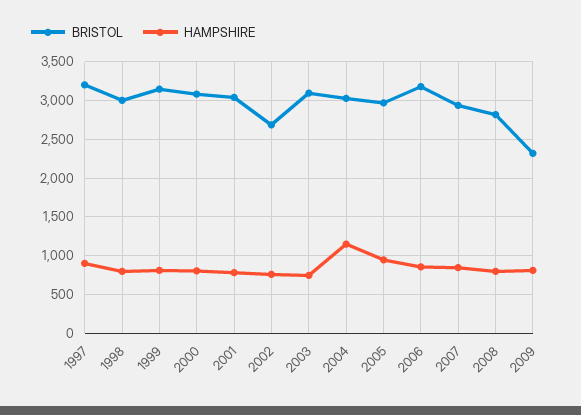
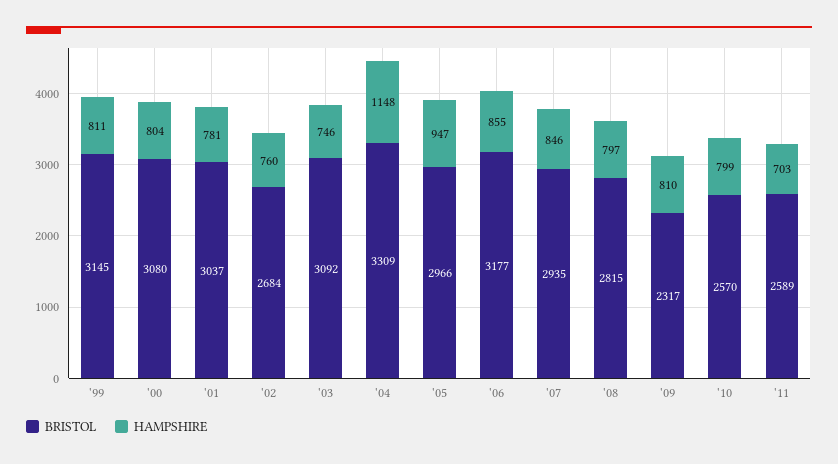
BRISTOL, 1997: 3200 -> none
HAMPSHIRE, 1997: 900 -> none
BRISTOL, 1998: 3000 -> none
HAMPSHIRE, 1998: 800 -> none
BRISTOL, 2004: 3000 -> 3309
BRISTOL, '10: none -> 2570
HAMPSHIRE, '10: none -> 799
BRISTOL, '11: none -> 2589
HAMPSHIRE, '11: none -> 703

